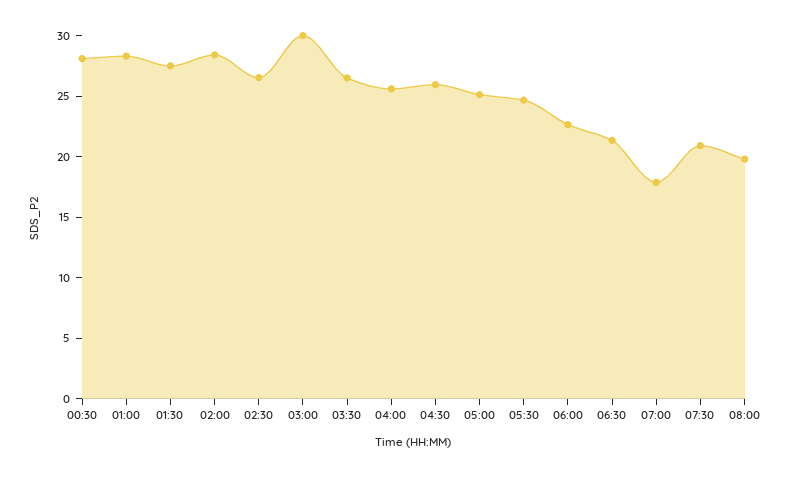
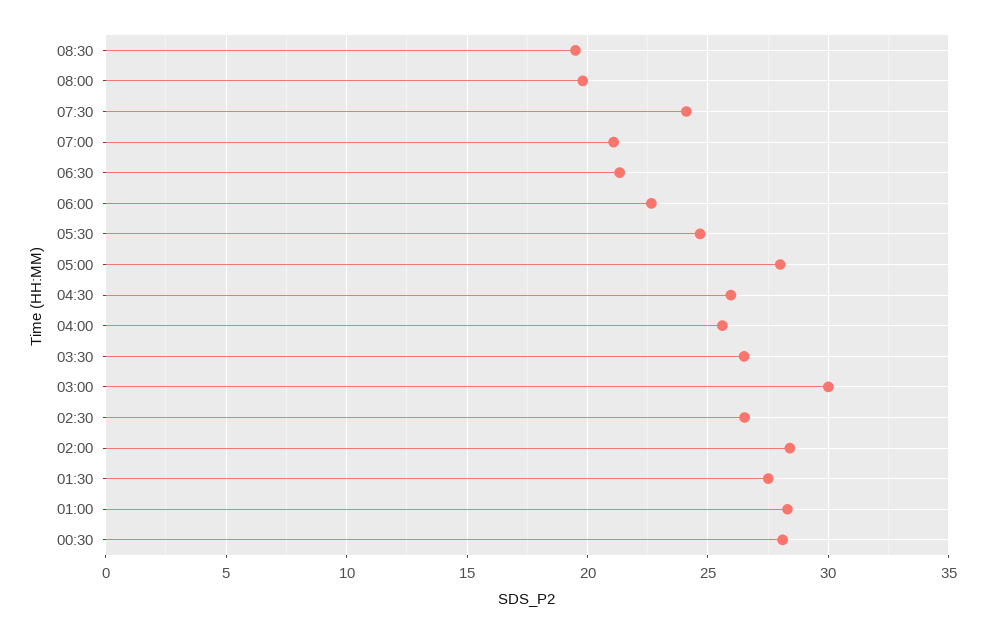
05:00: 25 -> 28
07:00: 18 -> 21
07:30: 21 -> 24
08:30: none -> 19.5

